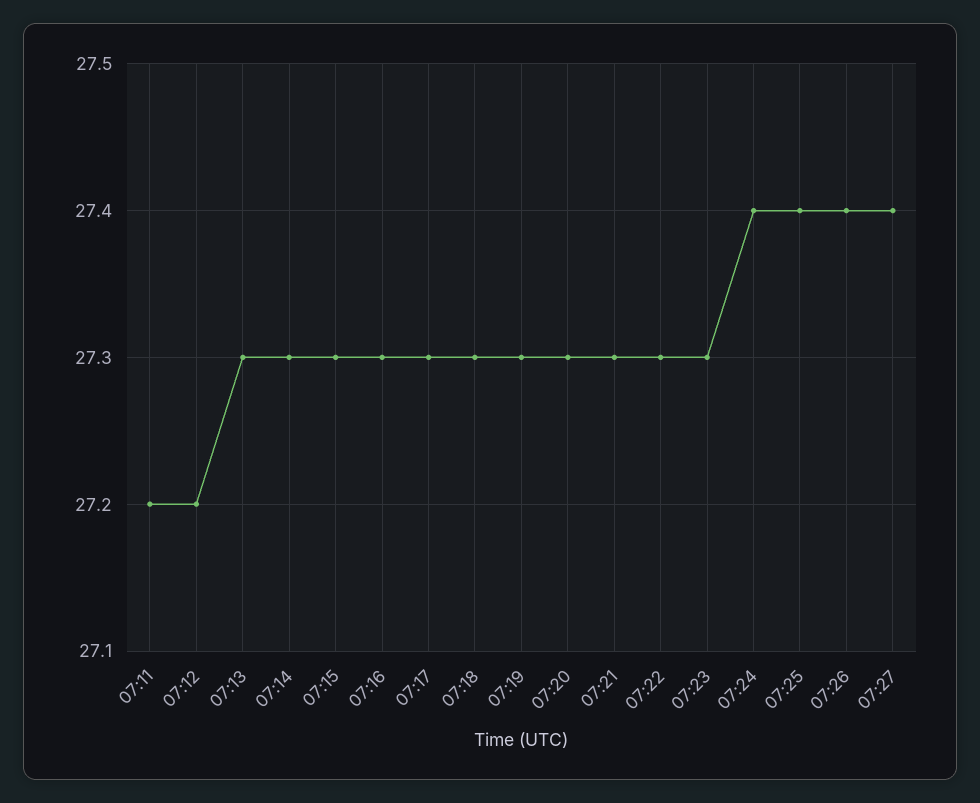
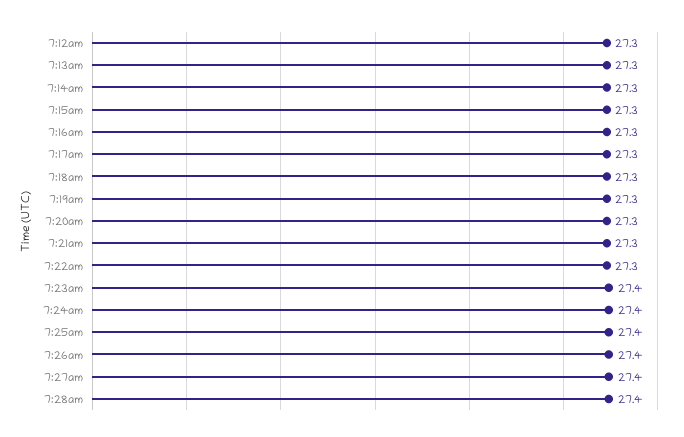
07:11: 27.2 -> none
07:12: 27.2 -> 27.3
07:23: 27.3 -> 27.4
7:28am: none -> 27.4

